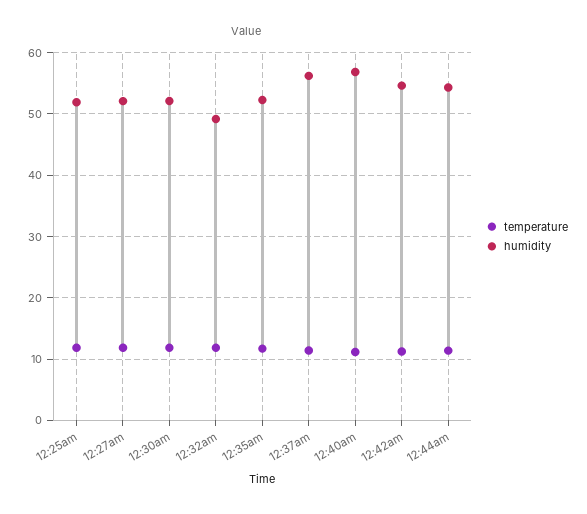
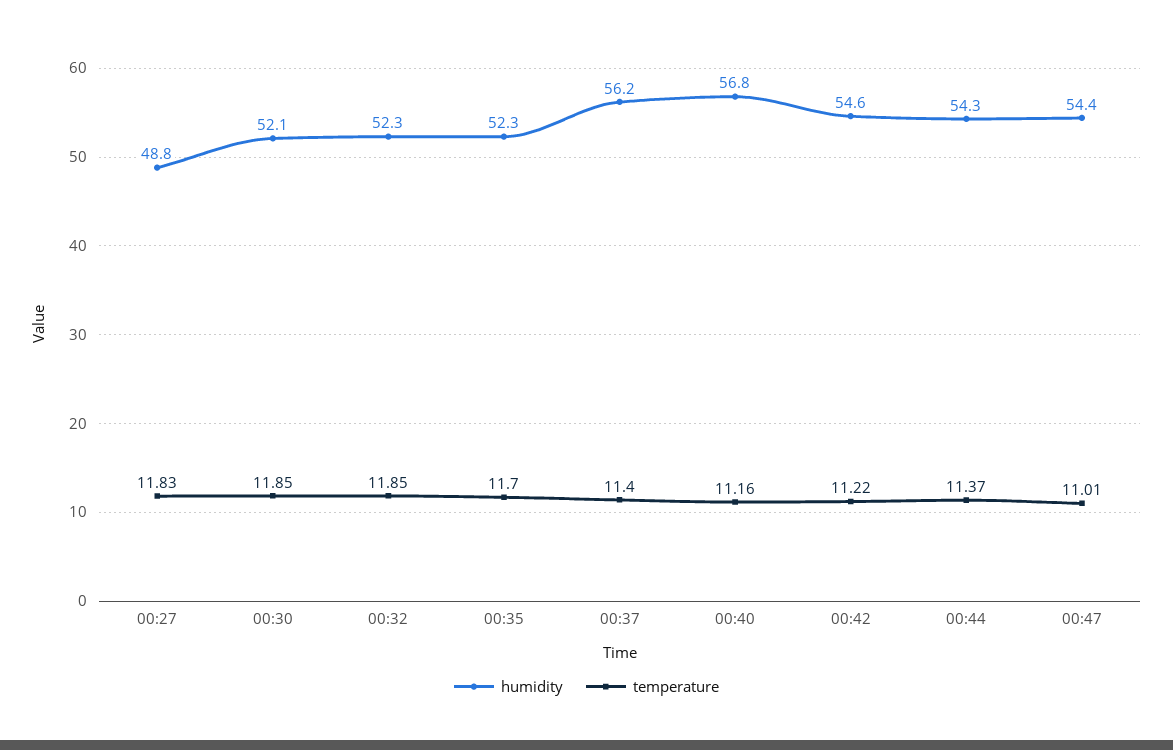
temperature, 12:25am: 12 -> none
humidity, 12:25am: 52 -> none
humidity, 12:27am: 52 -> 48.8
humidity, 12:32am: 49 -> 52.3
humidity, 00:47: none -> 54.4
temperature, 00:47: none -> 11.01

